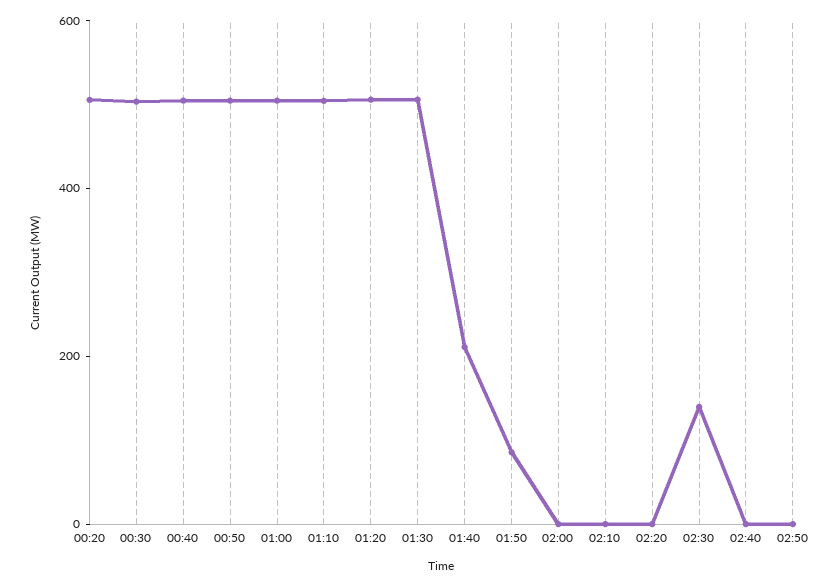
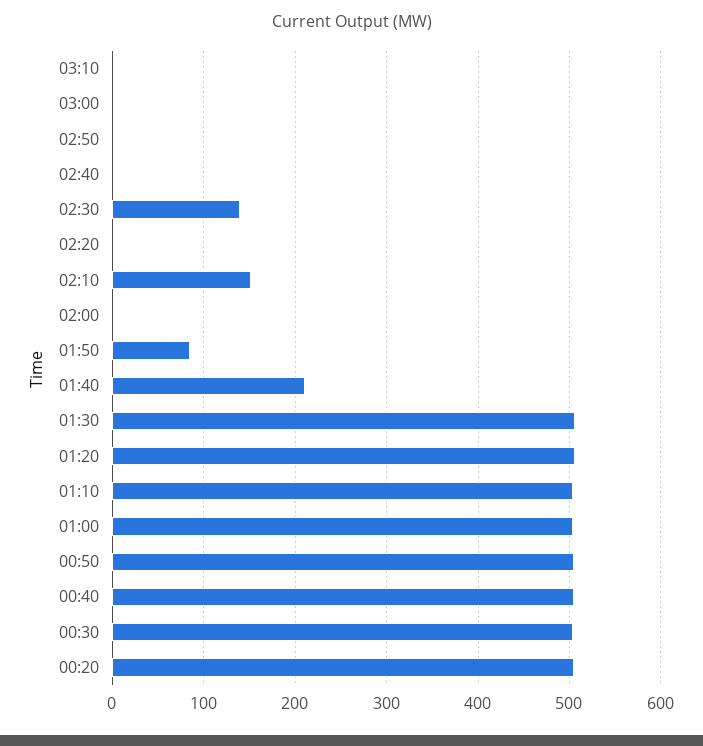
02:10: 0 -> 150
03:10: none -> 0
03:00: none -> 0

